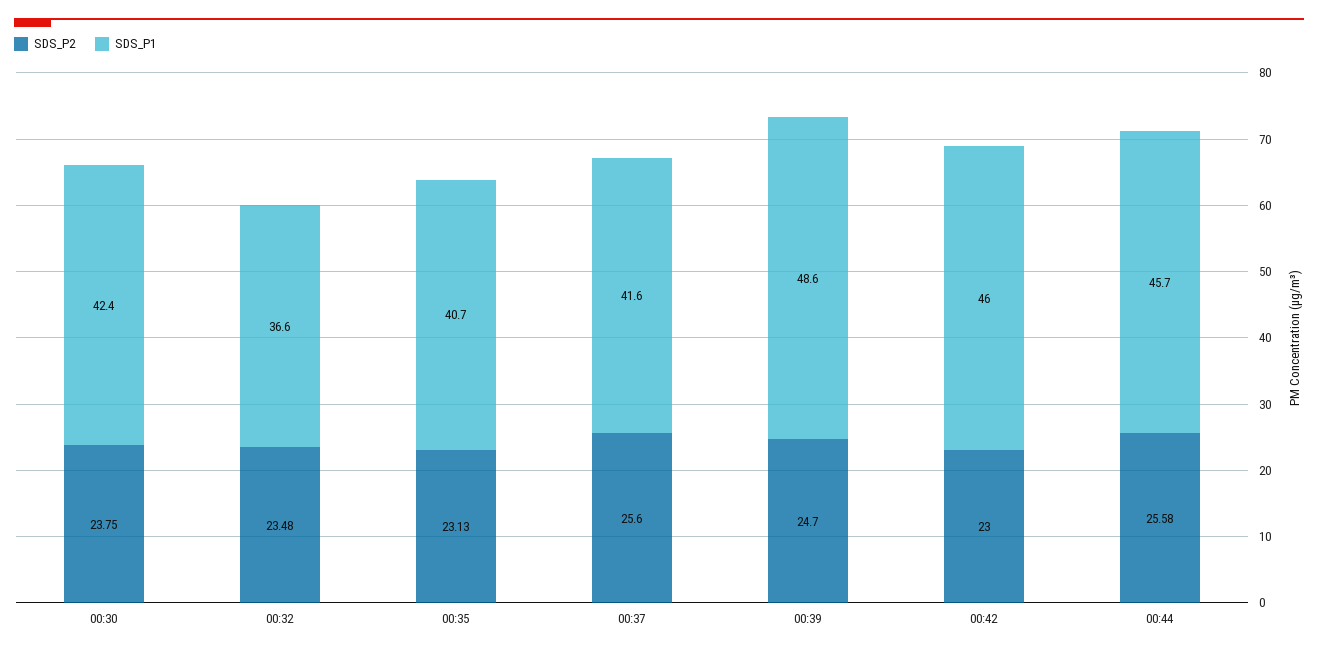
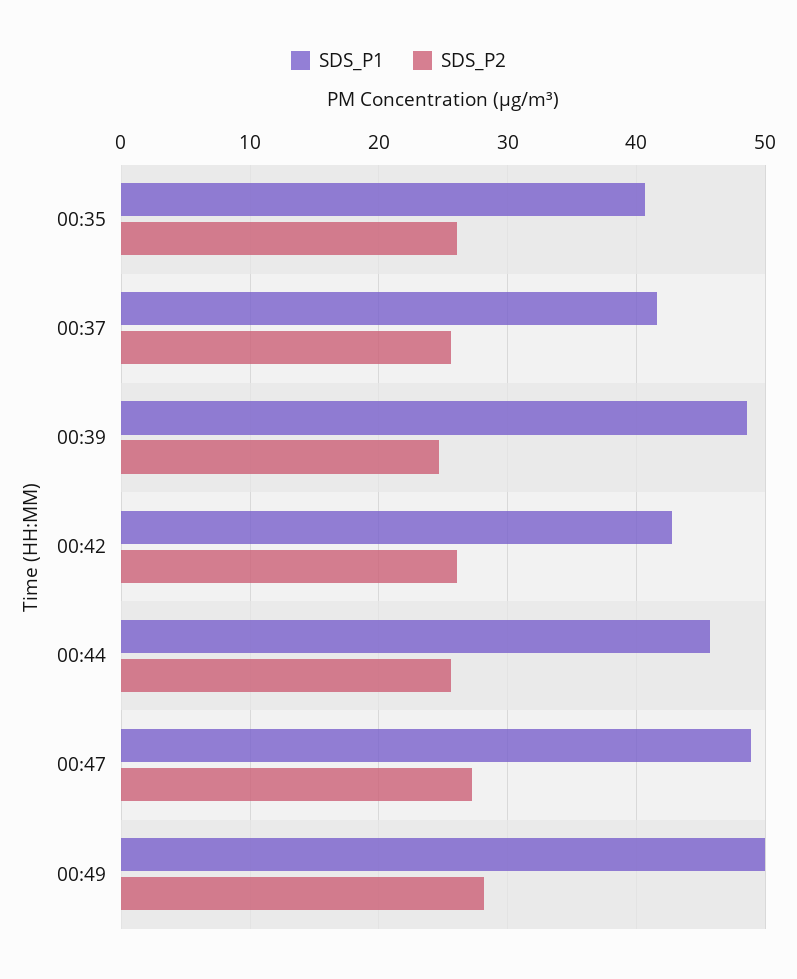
SDS_P2, 00:30: 23.75 -> none
SDS_P1, 00:30: 42.4 -> none
SDS_P2, 00:32: 23.48 -> none
SDS_P1, 00:32: 36.6 -> none
SDS_P2, 00:35: 23.13 -> 26
SDS_P2, 00:42: 23 -> 26
SDS_P1, 00:42: 46 -> 43
SDS_P1, 00:47: none -> 49
SDS_P2, 00:47: none -> 27
SDS_P1, 00:49: none -> 50
SDS_P2, 00:49: none -> 28

